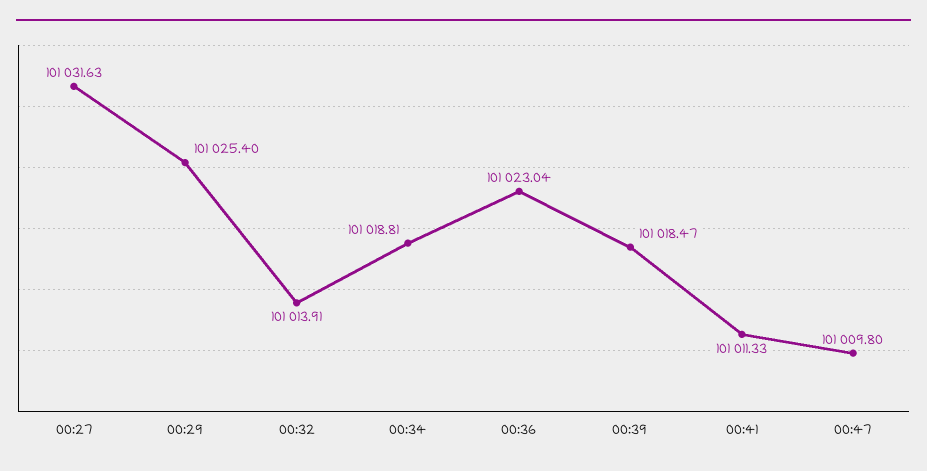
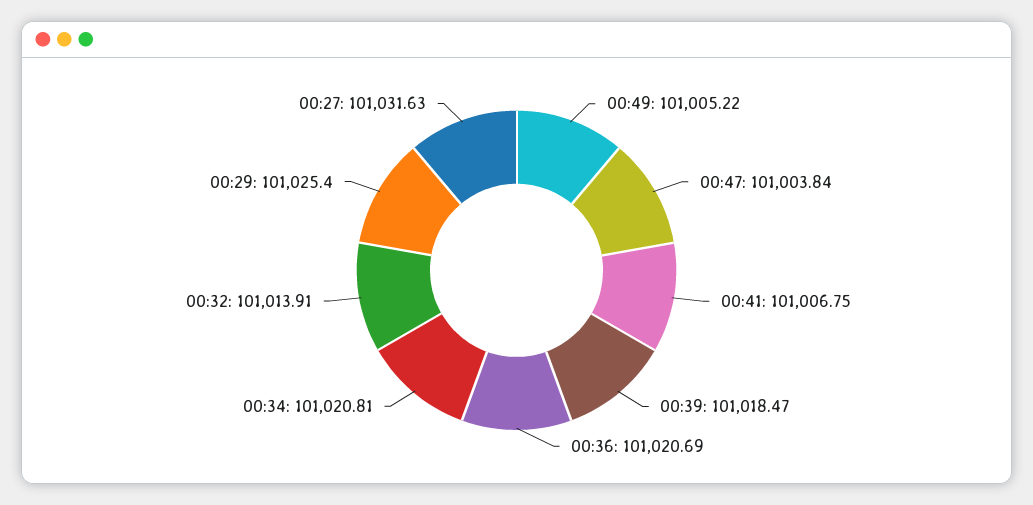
00:34: 101018.81 -> 101020.81
00:36: 101023.04 -> 101020.69
00:41: 101011.33 -> 101006.75
00:47: 101009.8 -> 101003.84
00:49: none -> 101005.22

